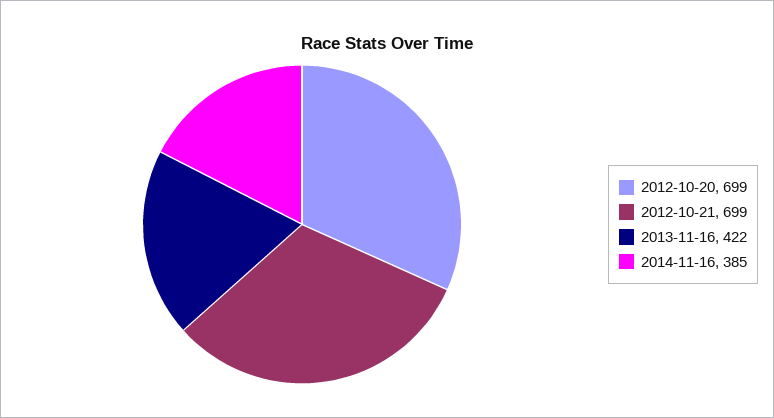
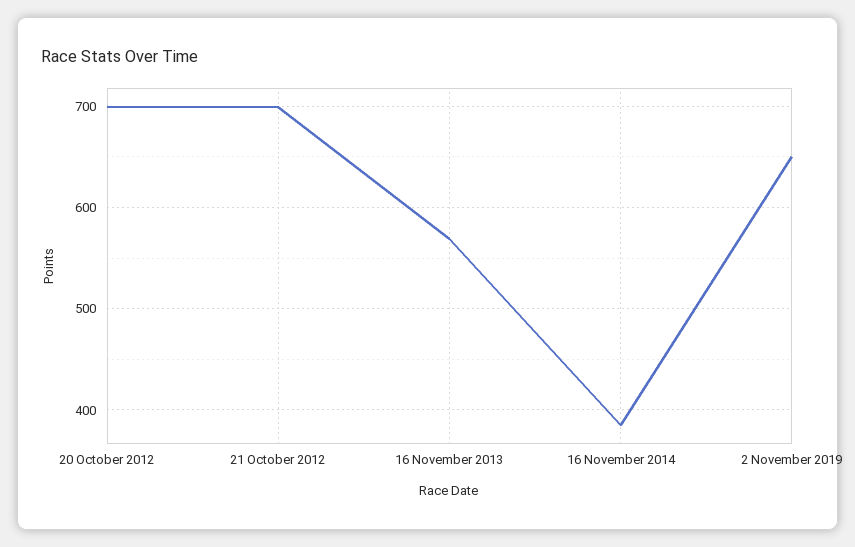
2013-11-16: 422 -> 570
2 November 2019: none -> 650

